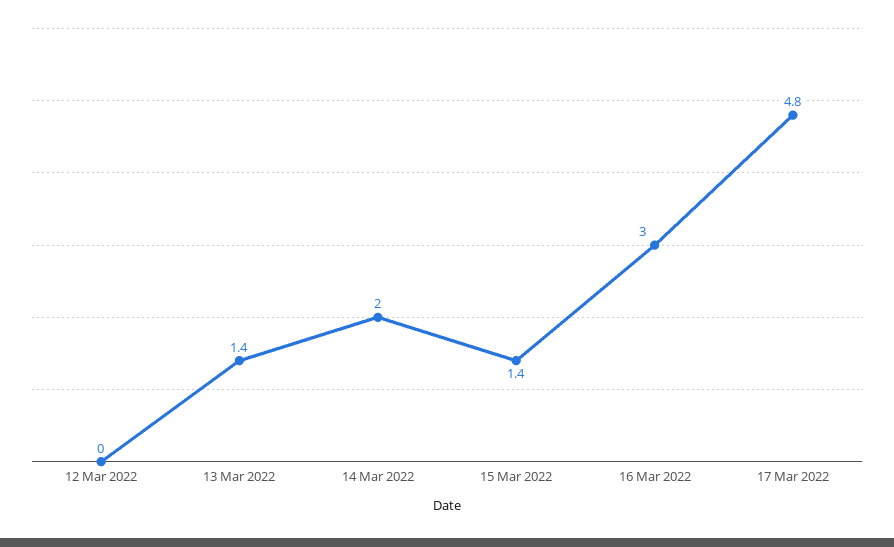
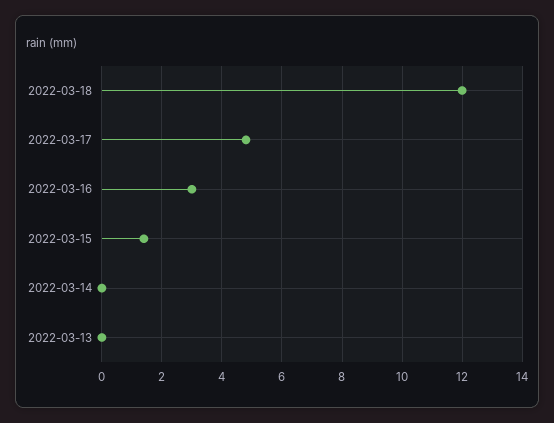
12 Mar 2022: 0 -> none
13 Mar 2022: 1.4 -> 0
14 Mar 2022: 2 -> 0
2022-03-18: none -> 12

